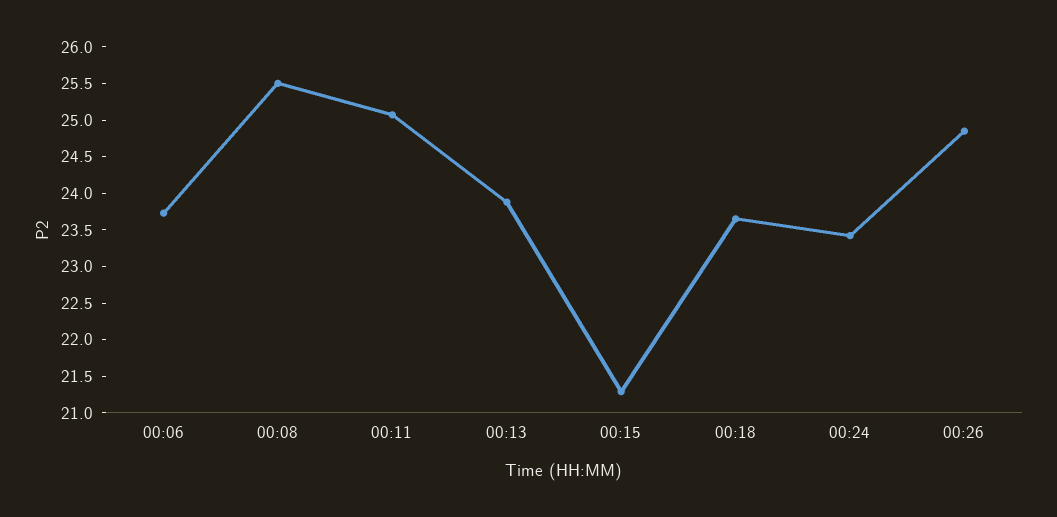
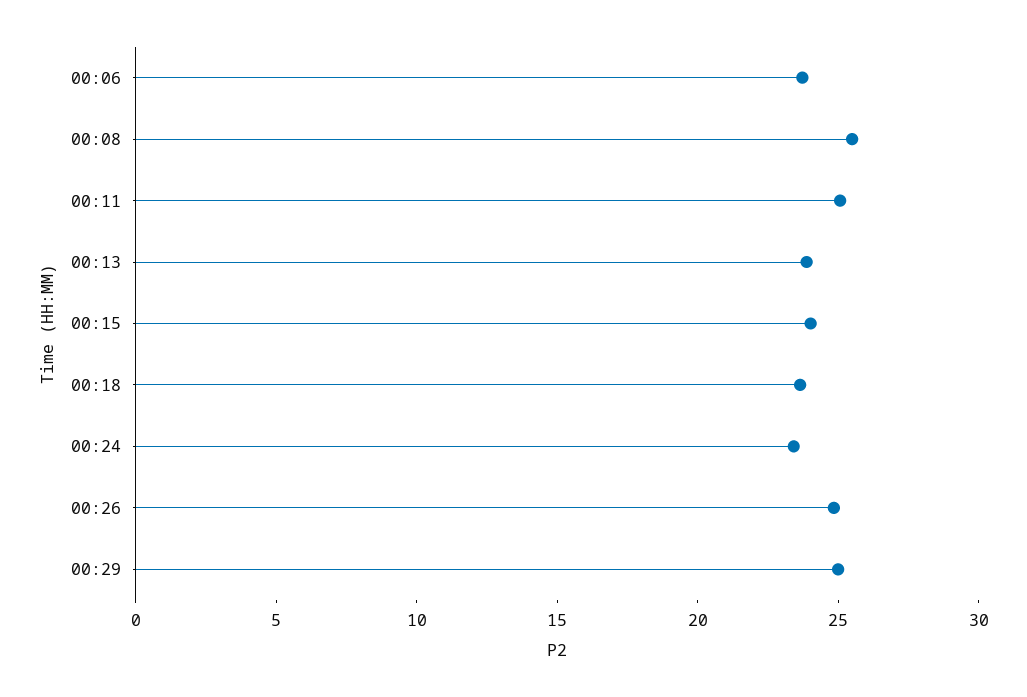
00:15: 21.25 -> 24
00:29: none -> 25

